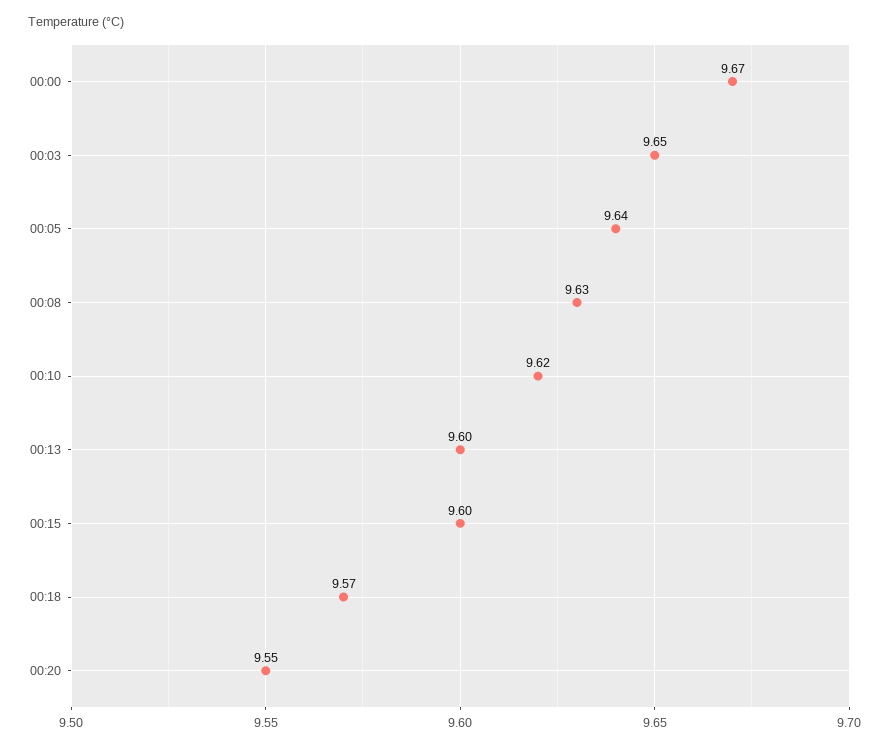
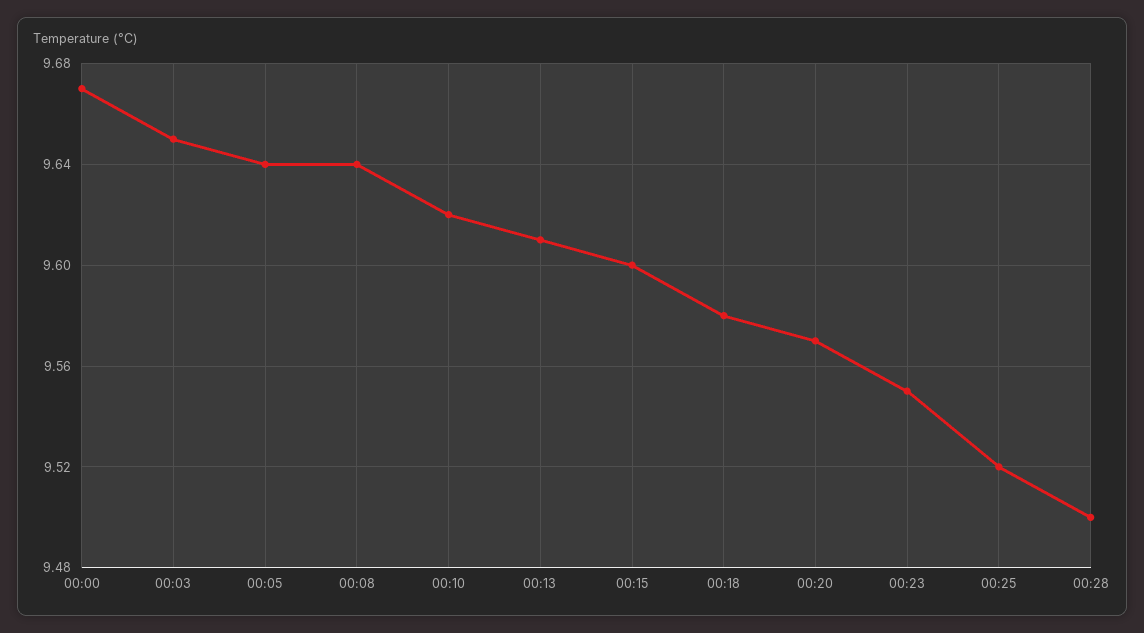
00:08: 9.63 -> 9.64
00:13: 9.6 -> 9.61
00:18: 9.57 -> 9.58
00:20: 9.55 -> 9.57
00:23: none -> 9.55
00:25: none -> 9.52
00:28: none -> 9.5

